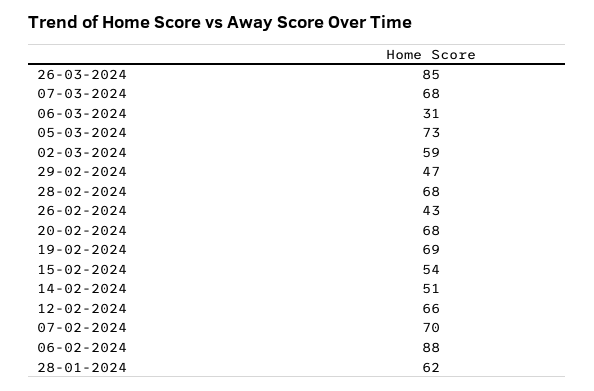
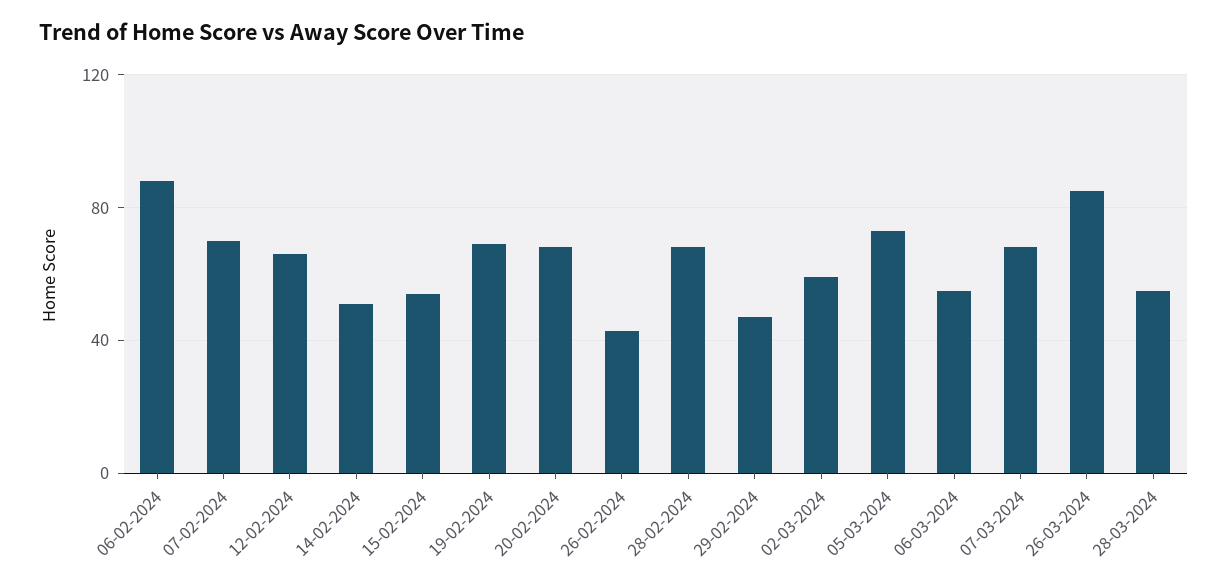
06-03-2024: 31 -> 55
28-01-2024: 62 -> none
28-03-2024: none -> 55

